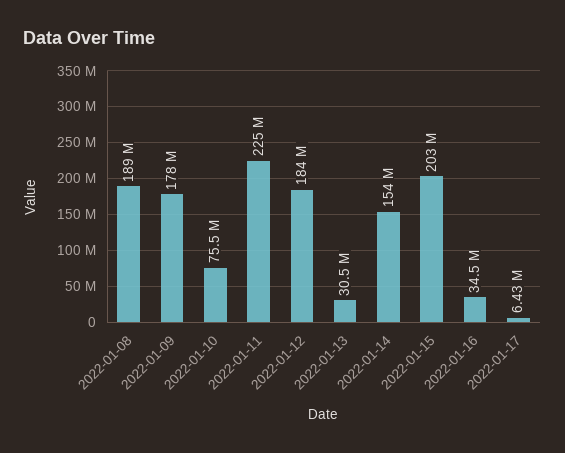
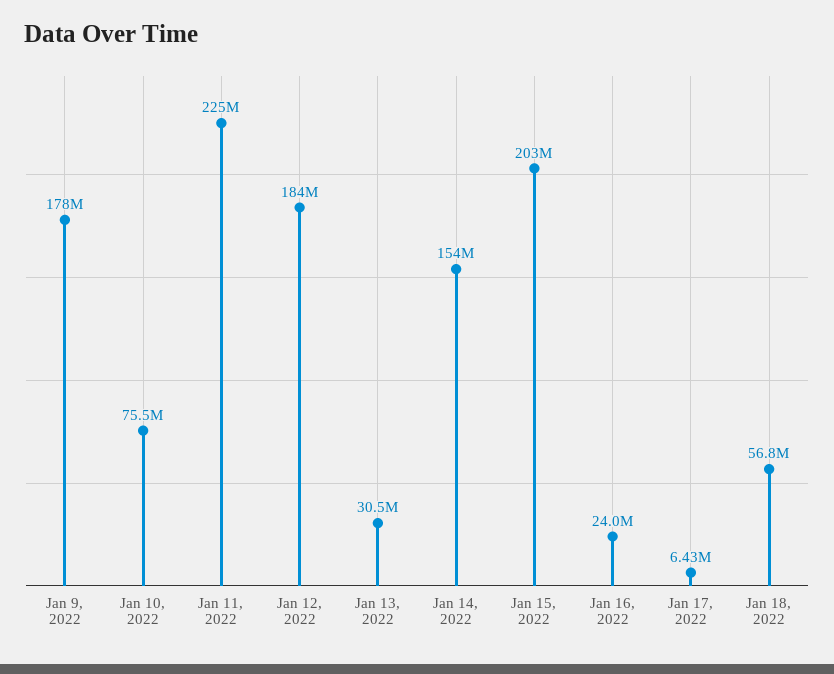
2022-01-08: 189000000 -> none
2022-01-16: 34500000 -> 24000000
Jan 18, 2022: none -> 56800000

